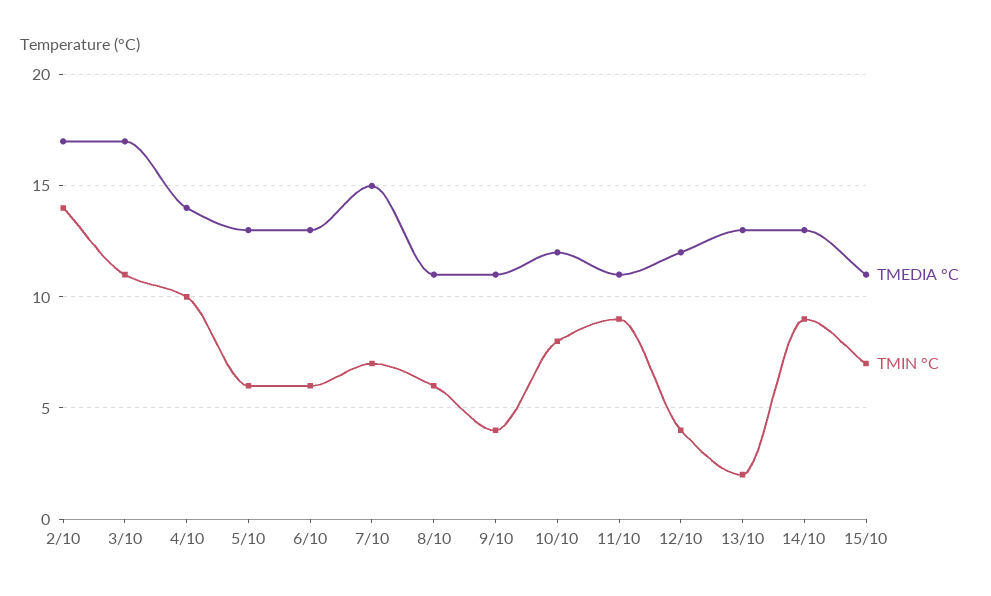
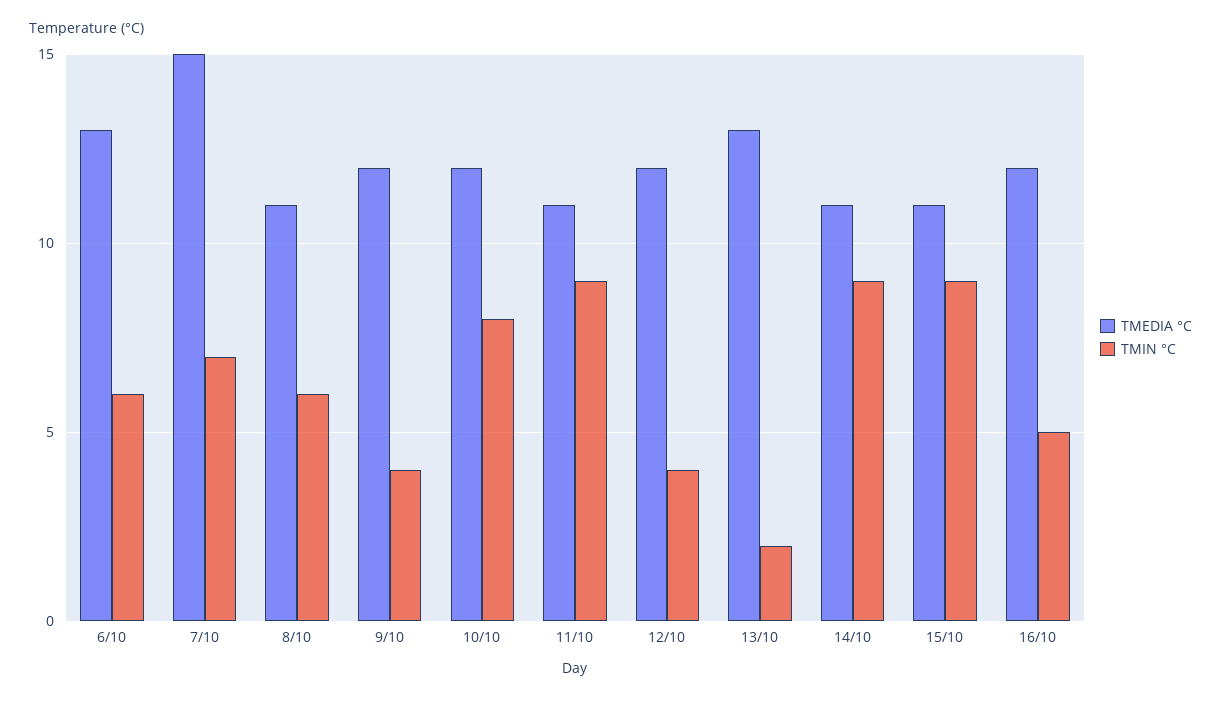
TMEDIA °C, 2/10: 17 -> none
TMIN °C, 2/10: 14 -> none
TMEDIA °C, 3/10: 17 -> none
TMIN °C, 3/10: 11 -> none
TMEDIA °C, 4/10: 14 -> none
TMIN °C, 4/10: 10 -> none
TMEDIA °C, 5/10: 13 -> none
TMIN °C, 5/10: 6 -> none
TMEDIA °C, 9/10: 11 -> 12
TMEDIA °C, 14/10: 13 -> 11
TMIN °C, 15/10: 7 -> 9
TMEDIA °C, 16/10: none -> 12
TMIN °C, 16/10: none -> 5

